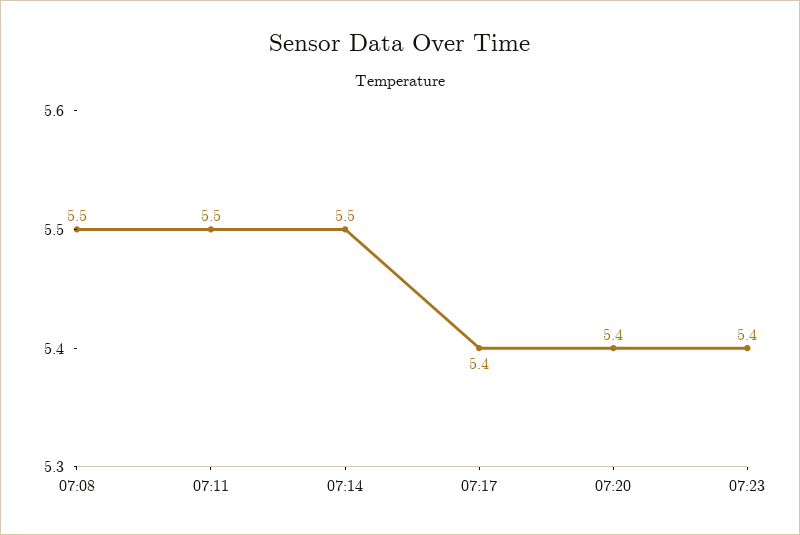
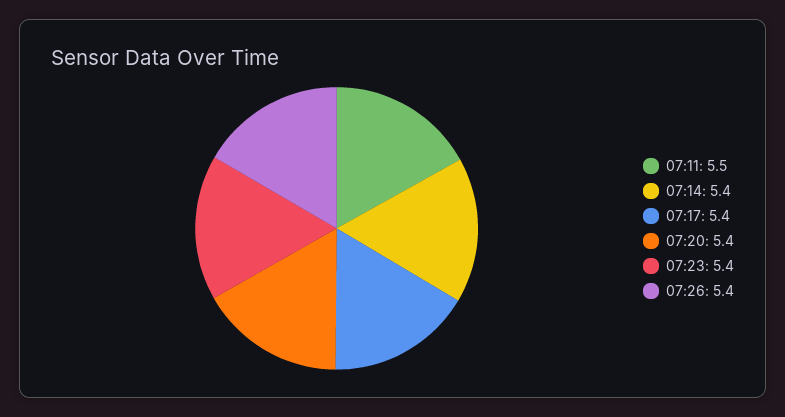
07:08: 5.5 -> none
07:14: 5.5 -> 5.4
07:26: none -> 5.4

